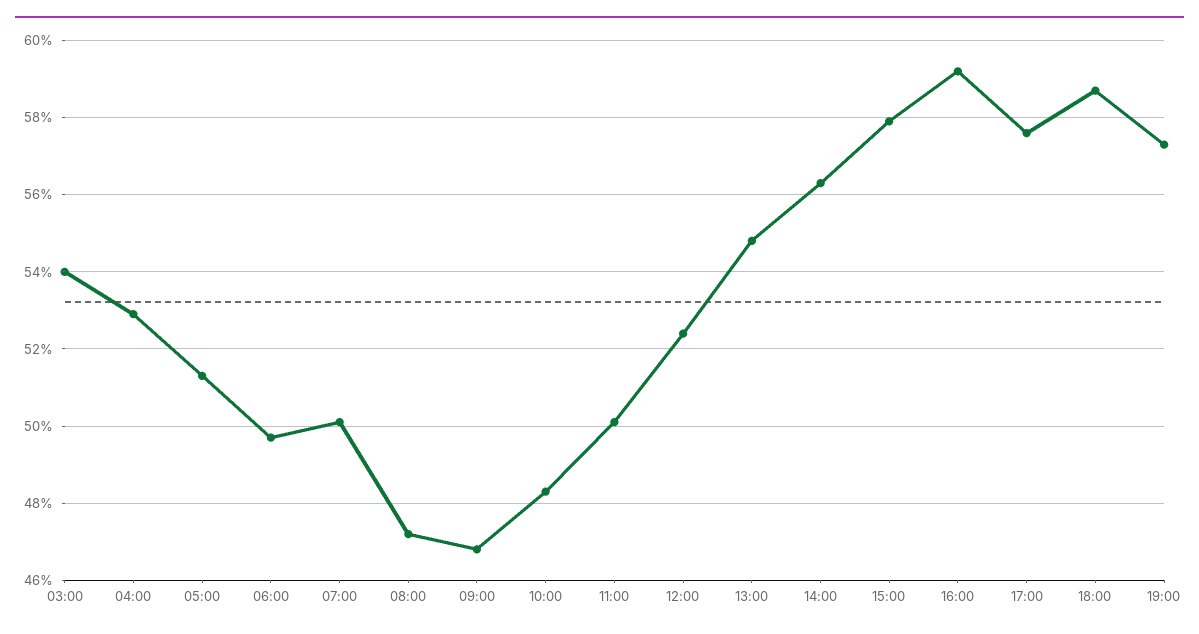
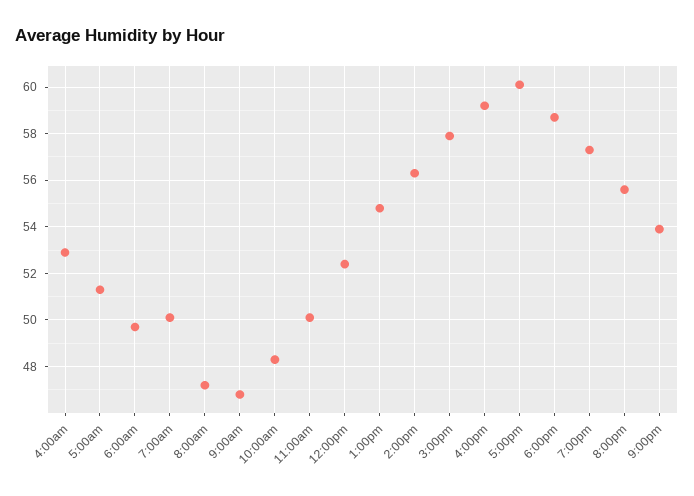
03:00: 54 -> none
17:00: 57.5 -> 60
8:00pm: none -> 55.5
9:00pm: none -> 54

